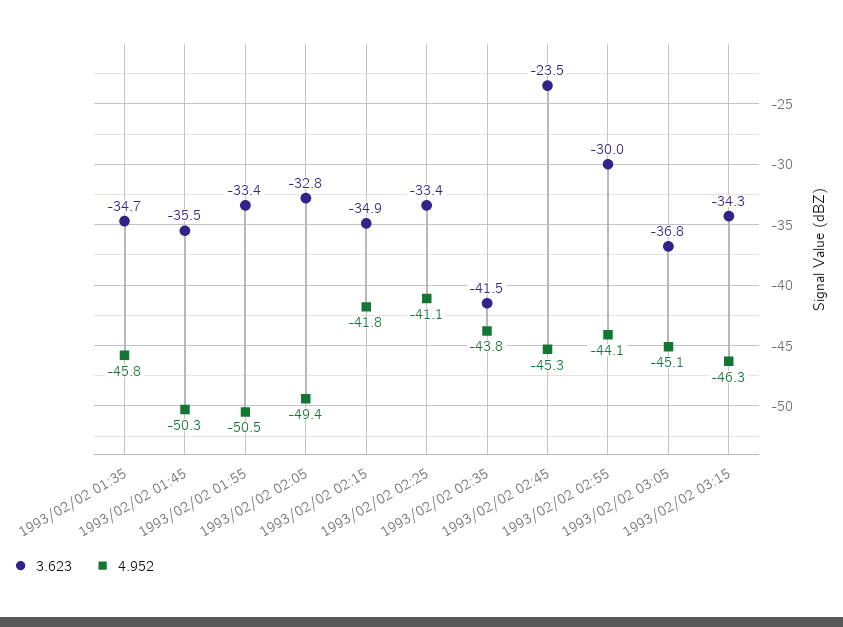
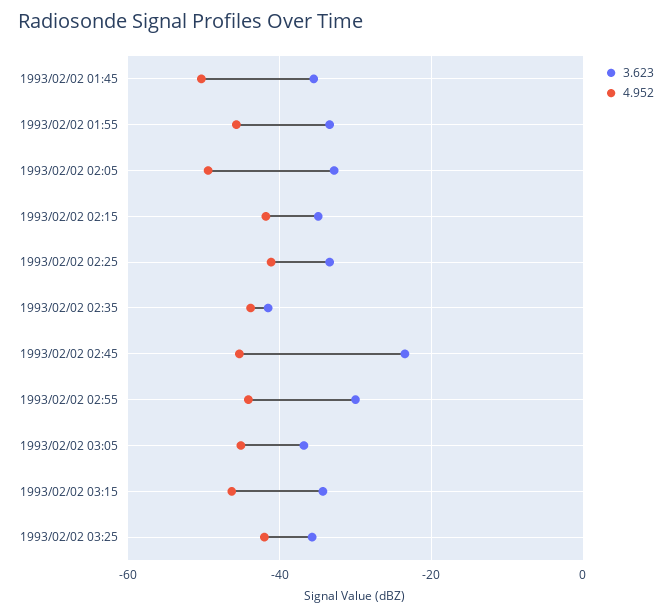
3.623, 1993/02/02 01:35: -34.7 -> none
4.952, 1993/02/02 01:35: -45.8 -> none
4.952, 1993/02/02 01:55: -50.5 -> -46
3.623, 1993/02/02 03:25: none -> -36
4.952, 1993/02/02 03:25: none -> -42

